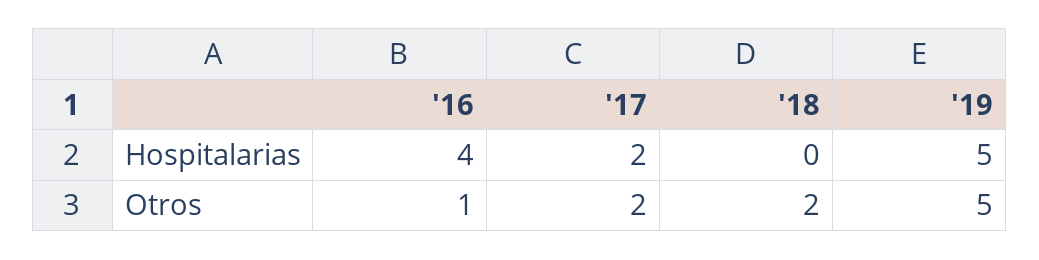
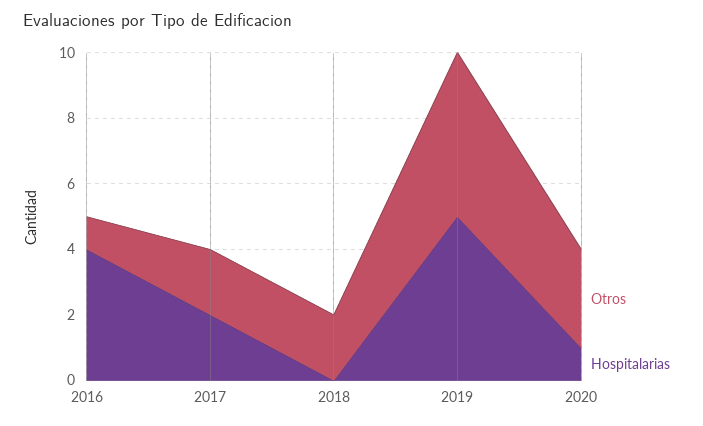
Otros, 2020: none -> 3
Hospitalarias, 2020: none -> 1

